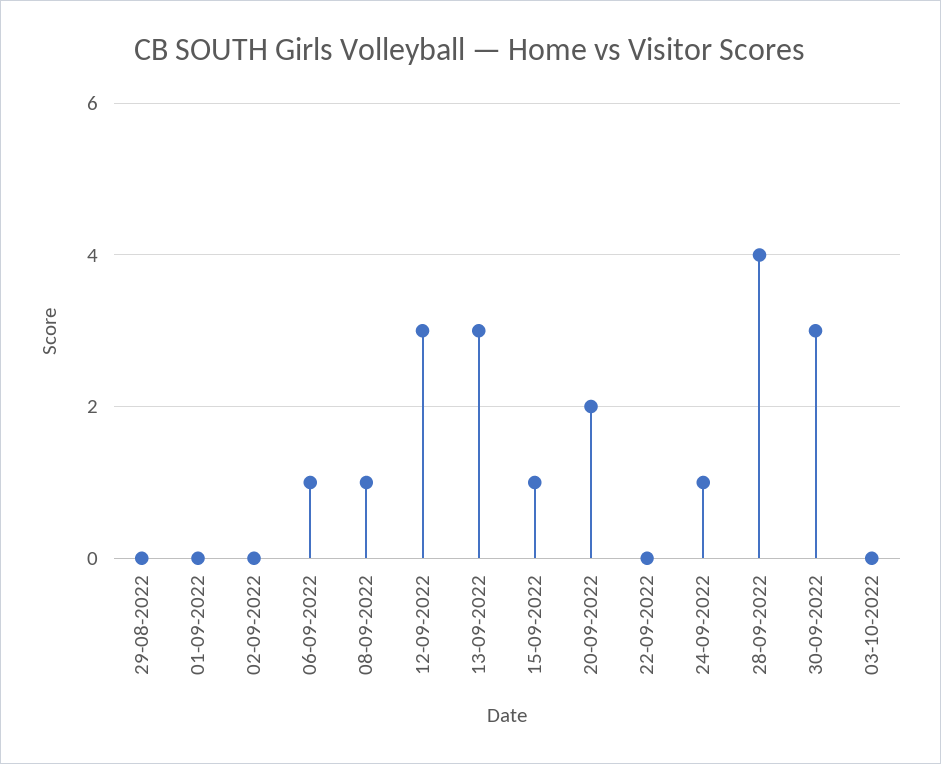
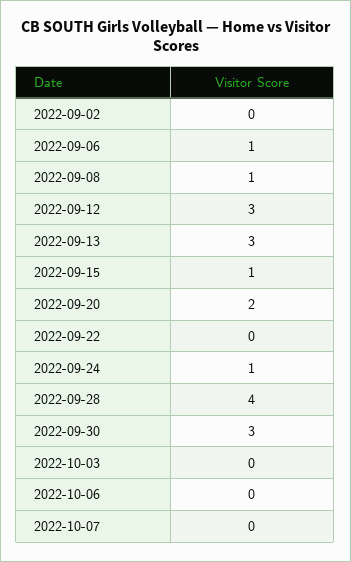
29-08-2022: 0 -> none
01-09-2022: 0 -> none
2022-10-06: none -> 0
2022-10-07: none -> 0

